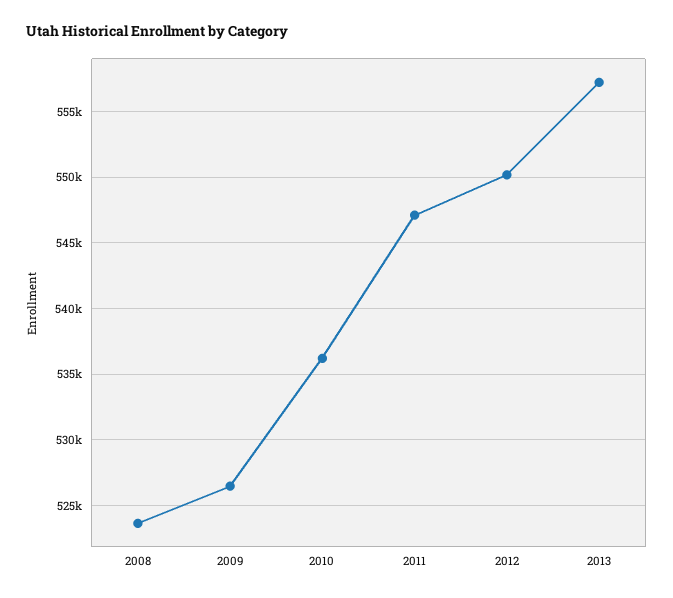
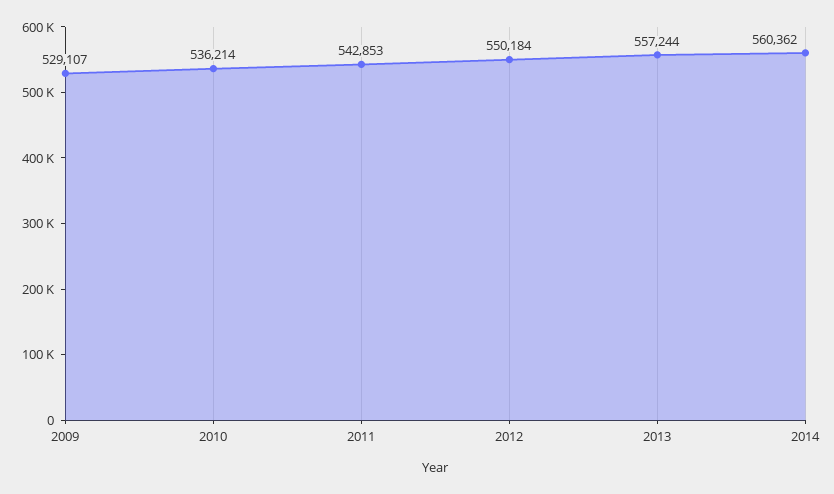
2008: 523500 -> none
2009: 526500 -> 529107
2011: 547000 -> 542853
2014: none -> 560362

